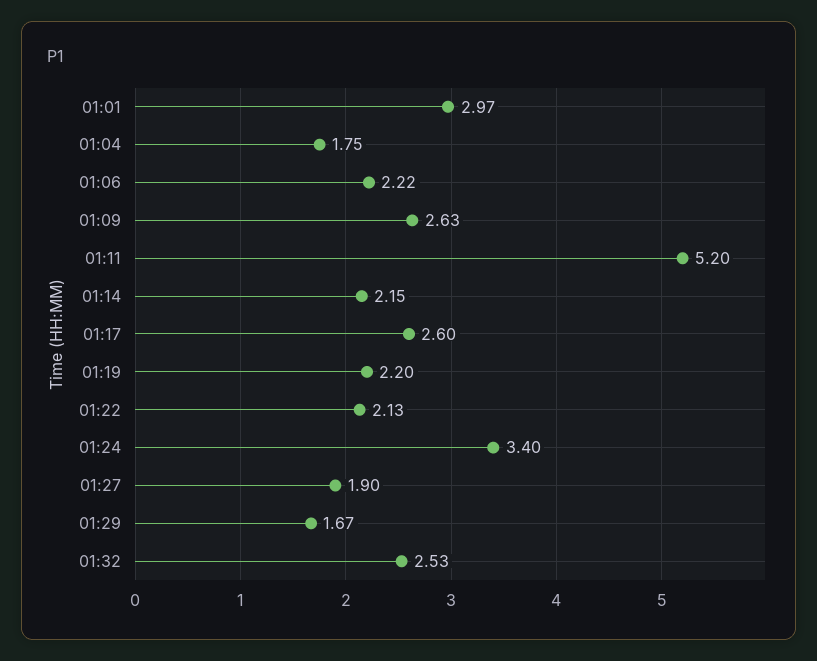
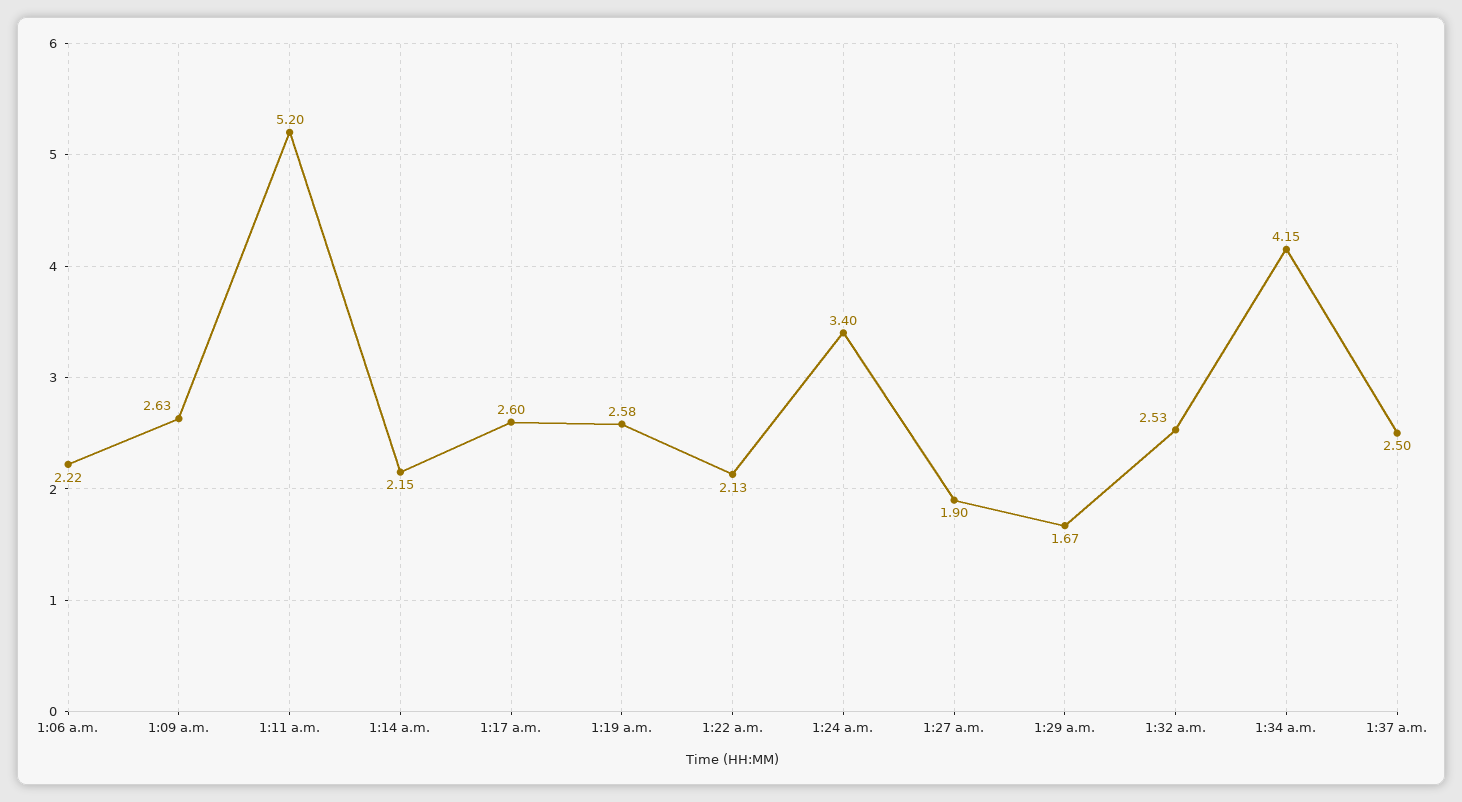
01:01: 2.97 -> none
01:04: 1.75 -> none
01:19: 2.2 -> 2.58
1:34 a.m.: none -> 4.15
1:37 a.m.: none -> 2.5

